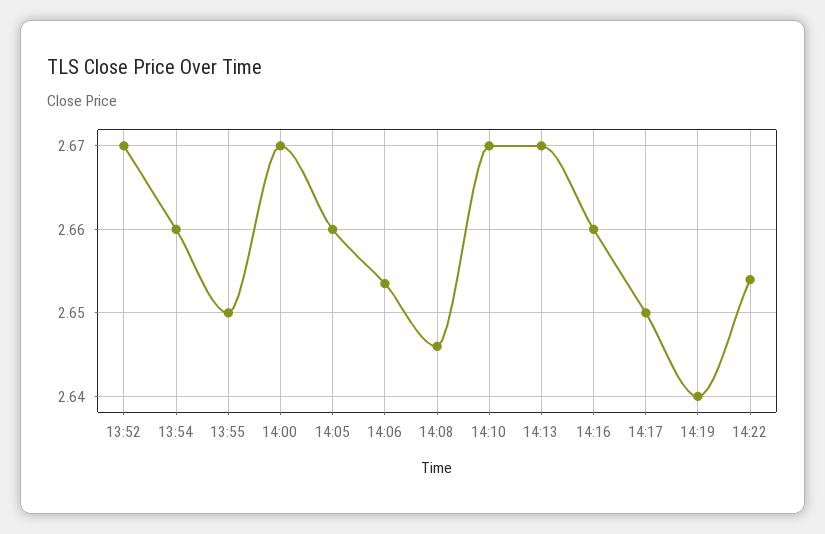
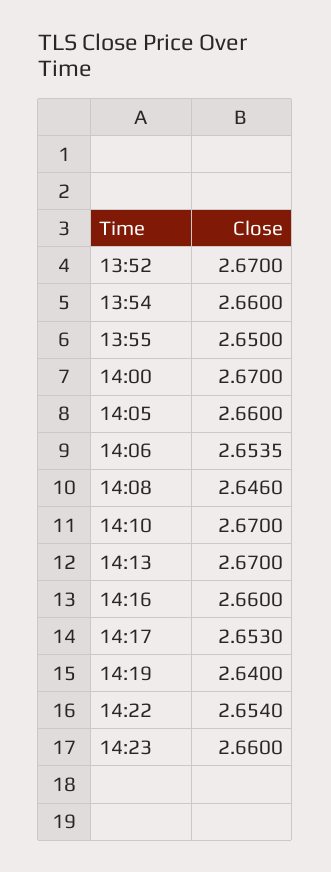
14:17: 2.65 -> 2.653
14:23: none -> 2.66

